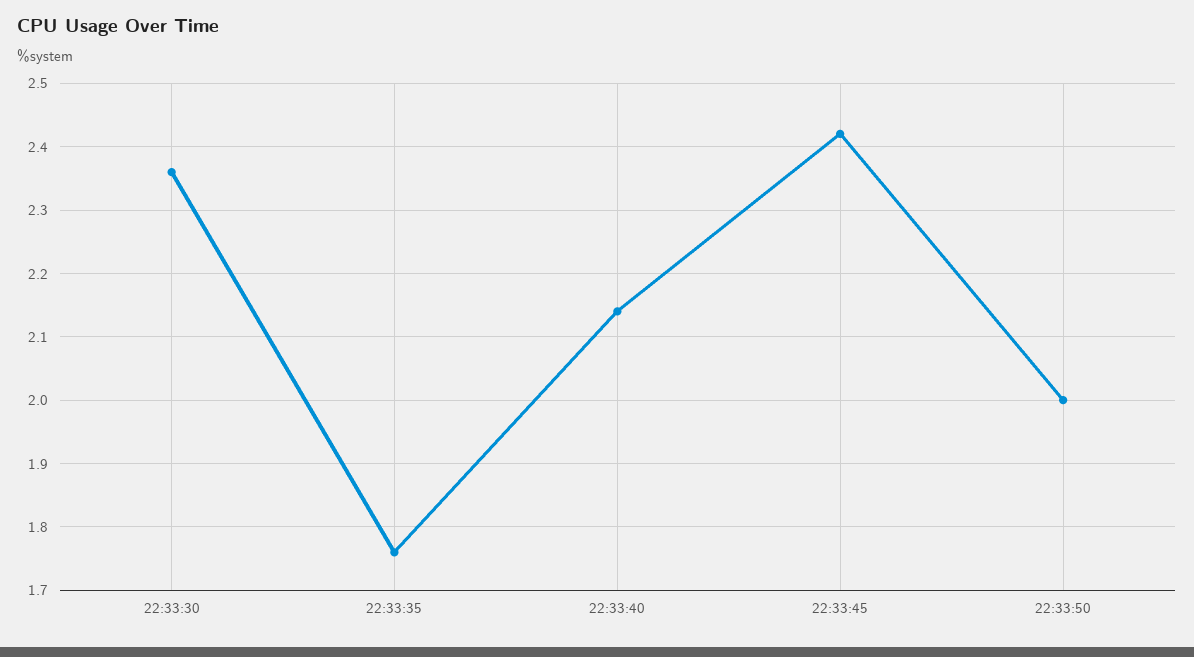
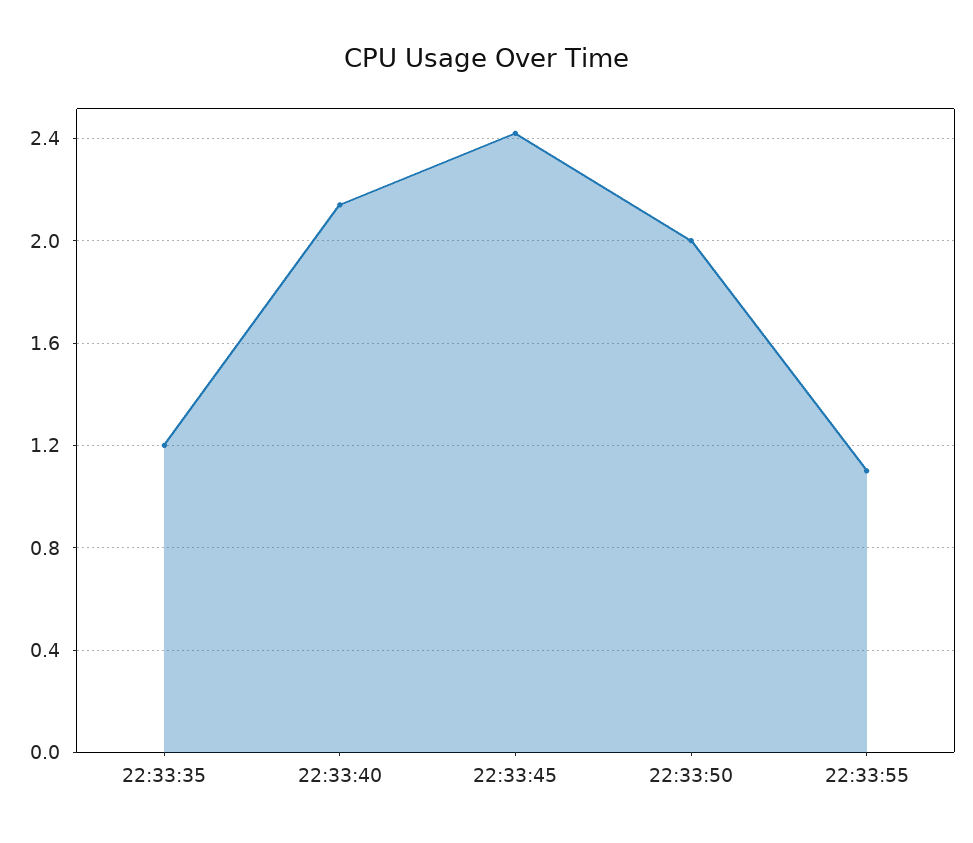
22:33:30: 2.36 -> none
22:33:35: 1.76 -> 1.2
22:33:55: none -> 1.1

